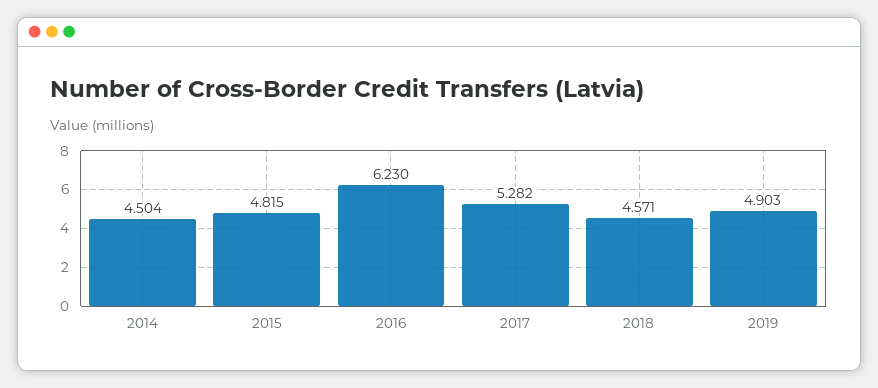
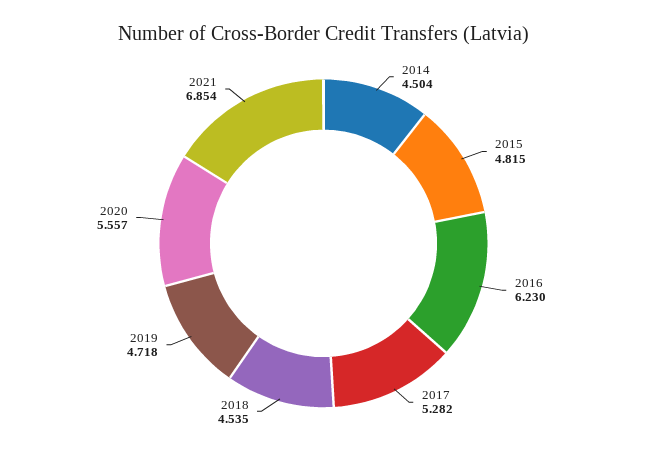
2018: 4.571 -> 4.535
2019: 4.903 -> 4.718
2020: none -> 5.557
2021: none -> 6.854

